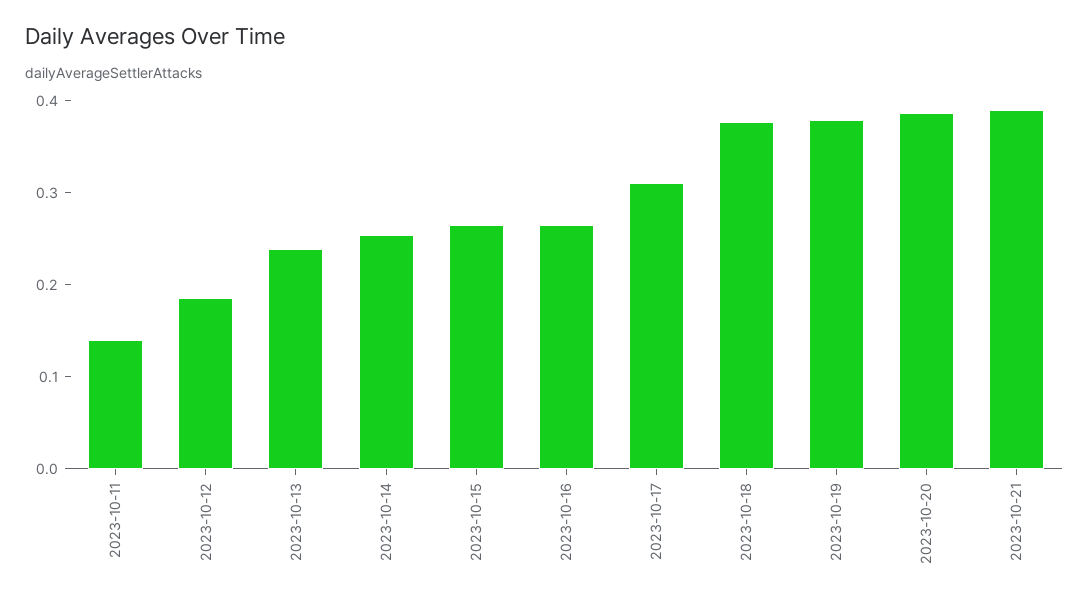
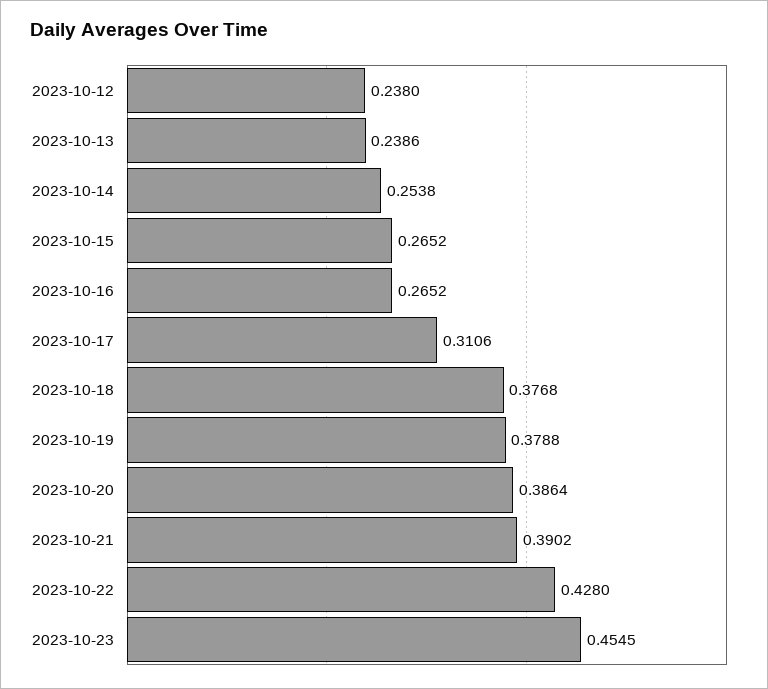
2023-10-11: 0.14 -> none
2023-10-12: 0.18 -> 0.238
2023-10-22: none -> 0.428
2023-10-23: none -> 0.4545

